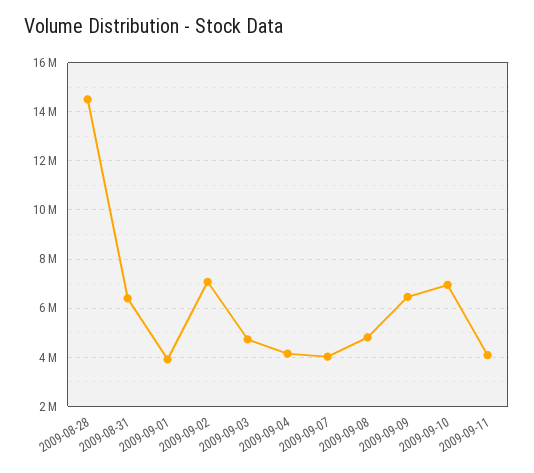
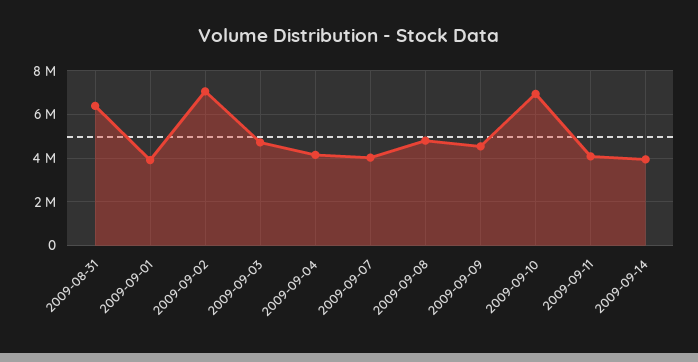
2009-08-28: 14500000 -> none
2009-09-09: 6500000 -> 4500000
2009-09-14: none -> 4000000

